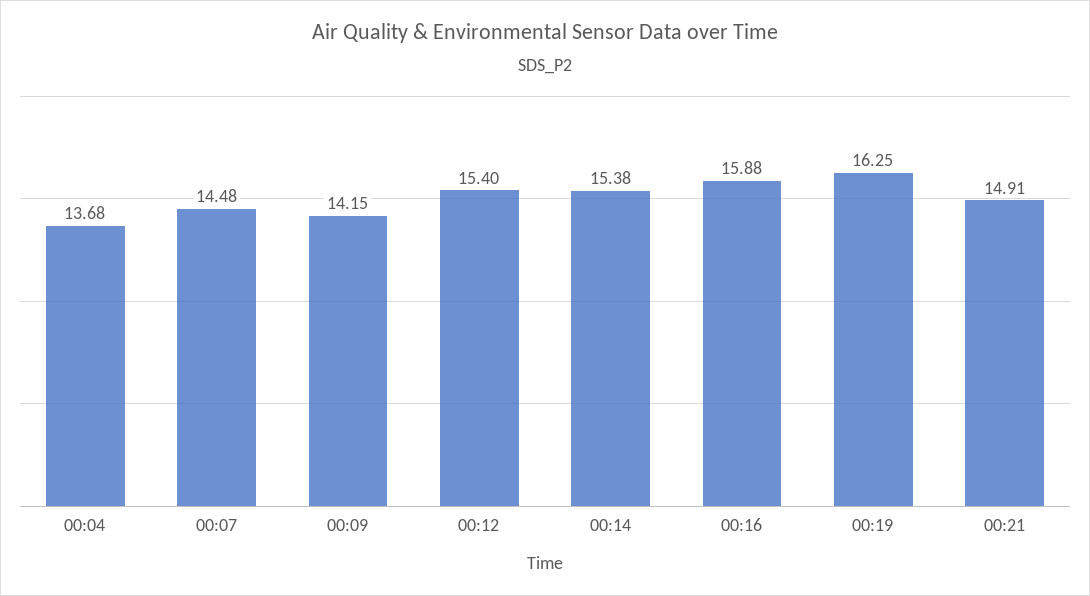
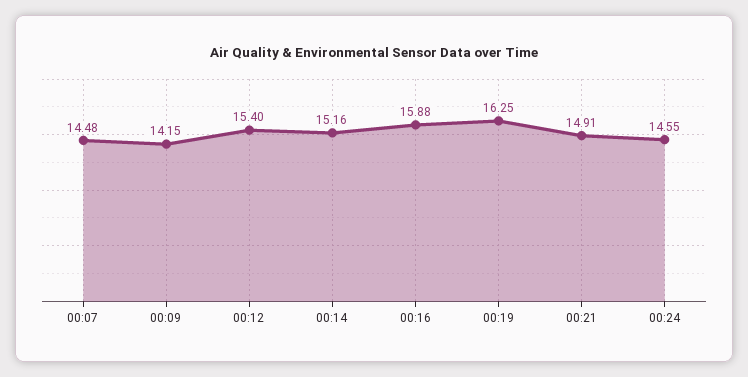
00:04: 13.68 -> none
00:14: 15.38 -> 15.16
00:24: none -> 14.55

